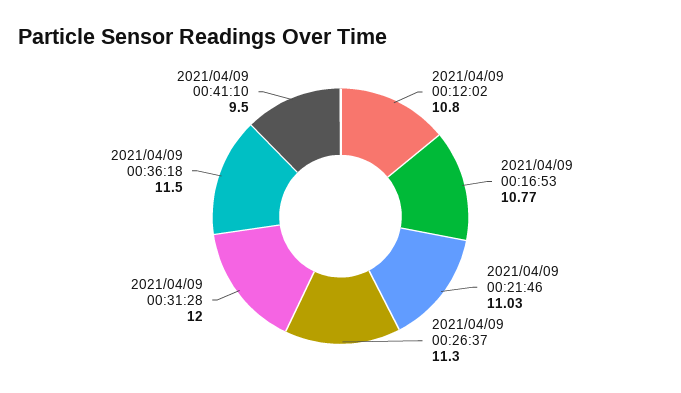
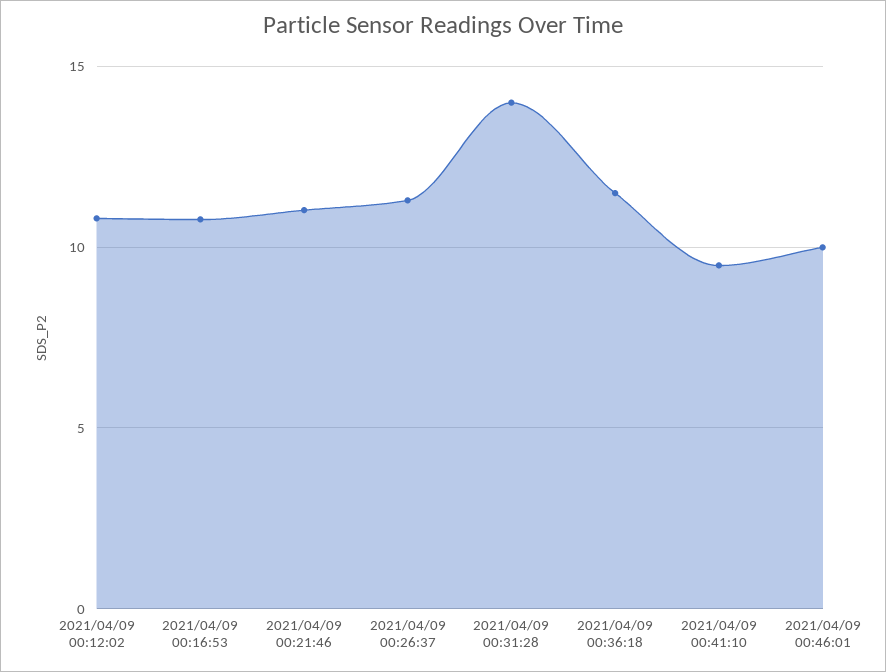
2021/04/09 00:31:28: 12 -> 14
2021/04/09 00:46:01: none -> 10

